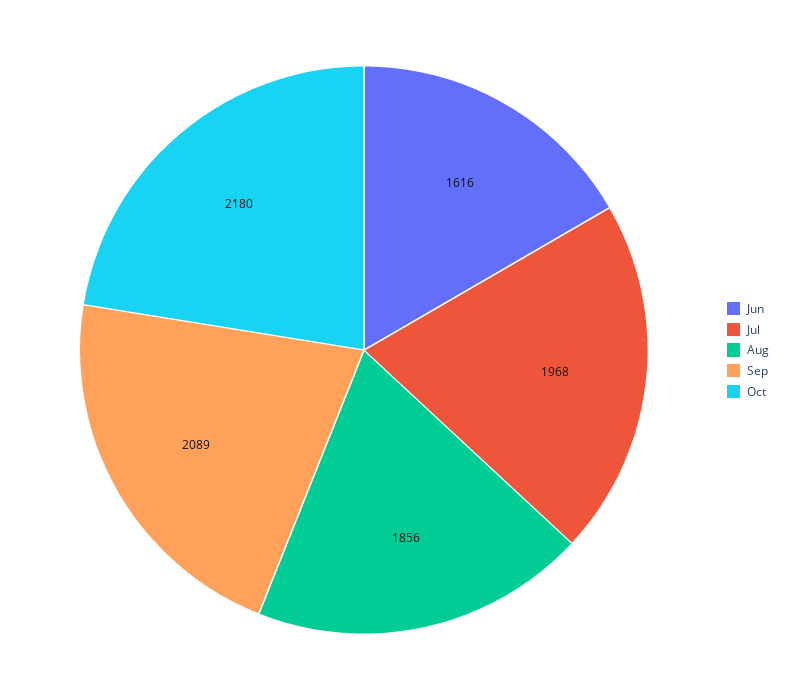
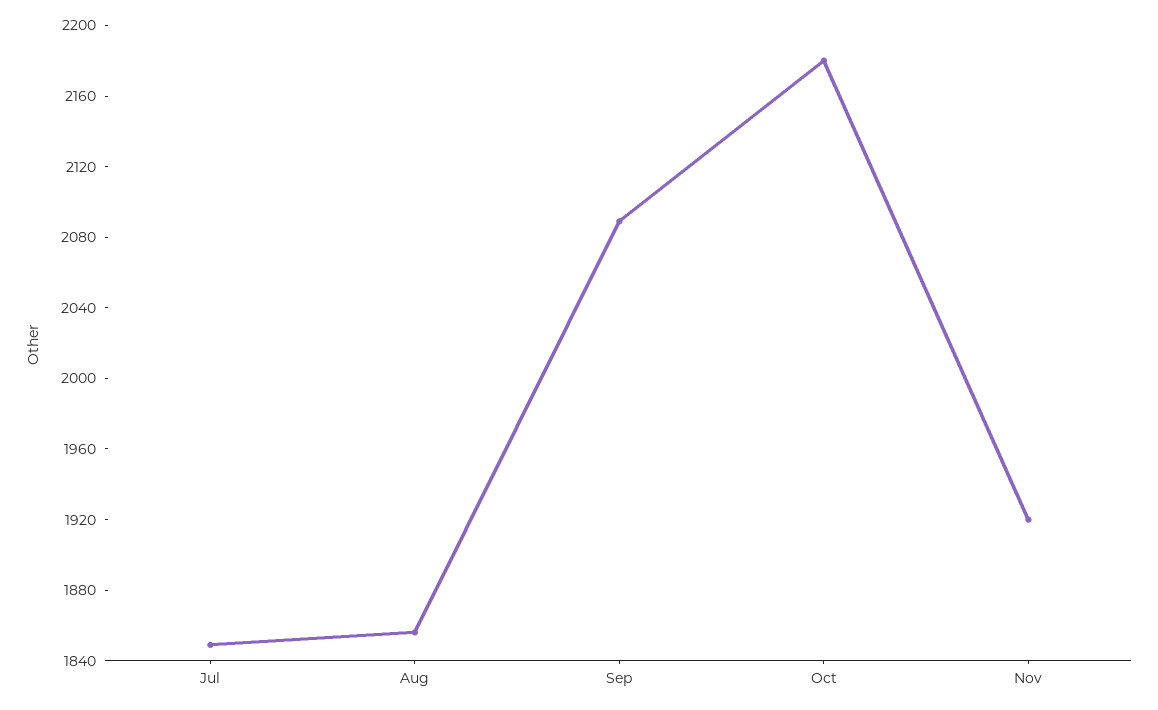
Jun: 1616 -> none
Jul: 1968 -> 1850
Nov: none -> 1920

